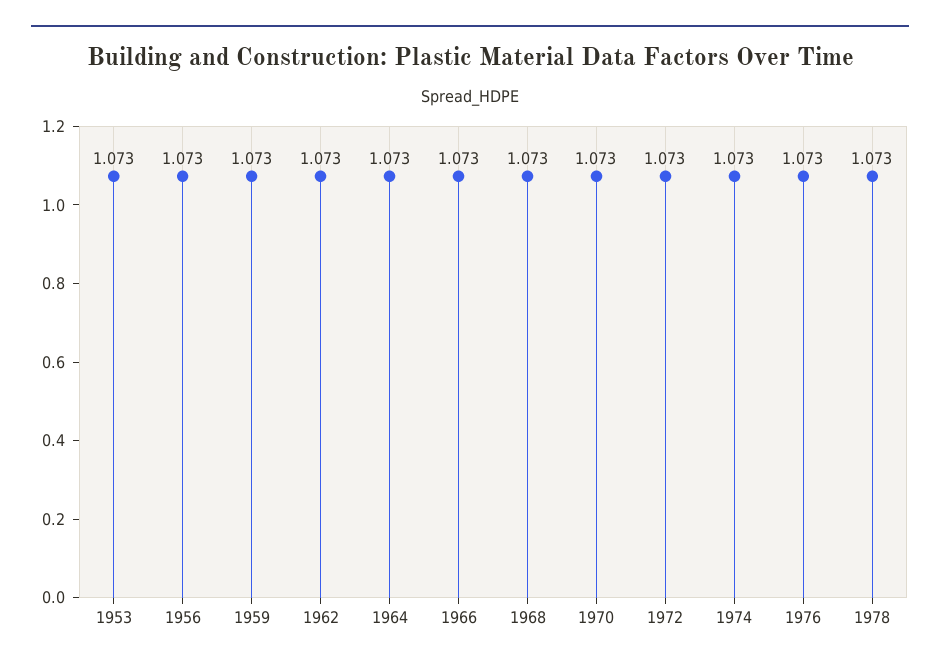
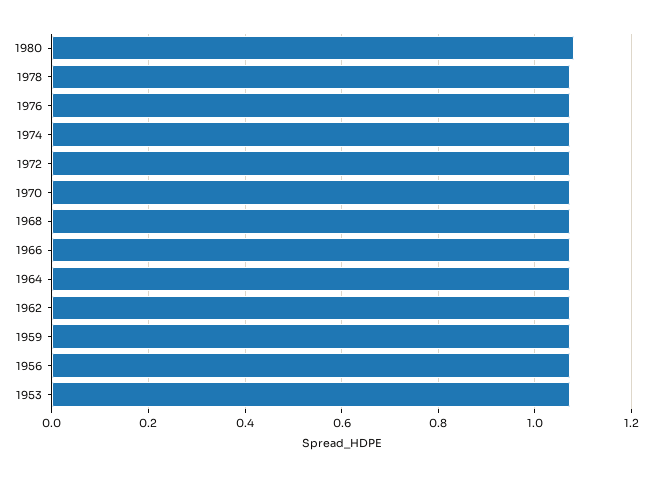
1980: none -> 1.08

